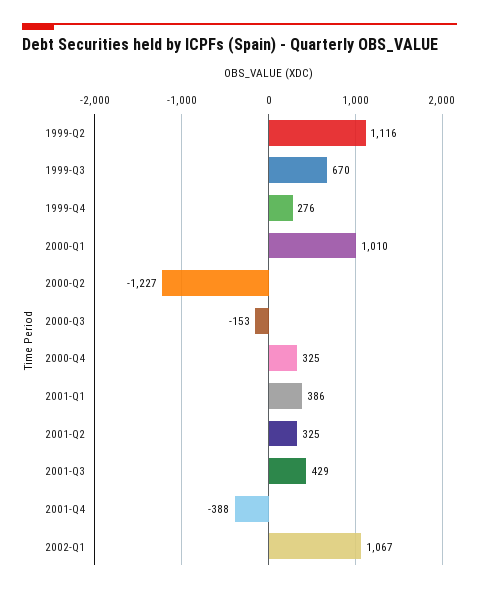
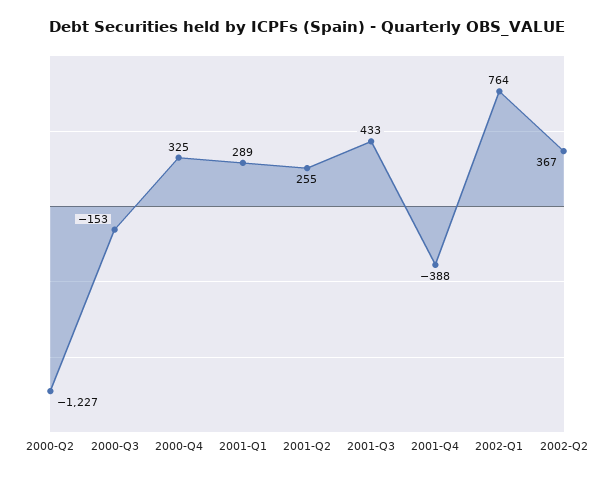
1999-Q2: 1116 -> none
1999-Q3: 670 -> none
1999-Q4: 276 -> none
2000-Q1: 1010 -> none
2001-Q1: 386 -> 289
2001-Q2: 325 -> 255
2001-Q3: 429 -> 433
2002-Q1: 1067 -> 764
2002-Q2: none -> 367

